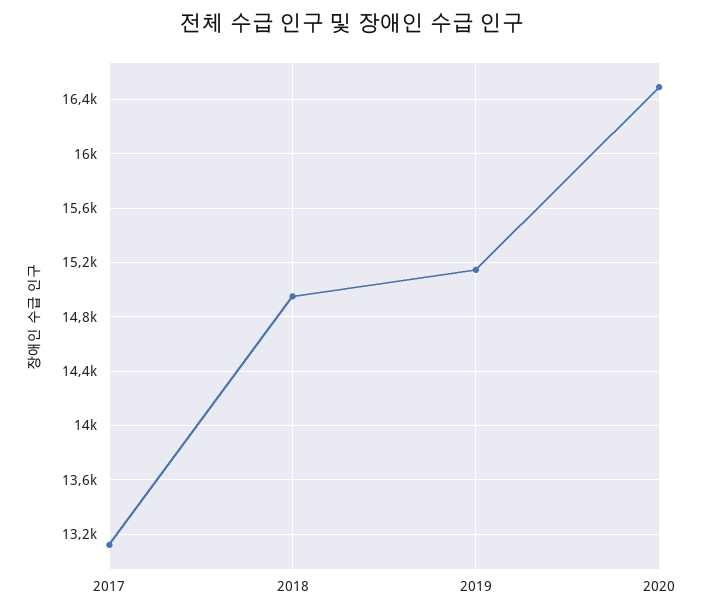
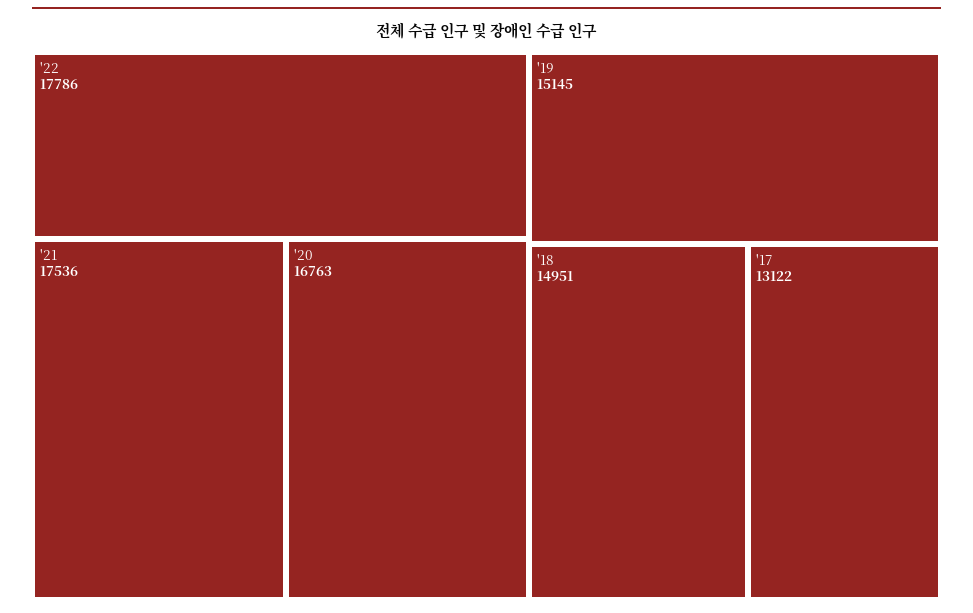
2020: 16500 -> 16763
'22: none -> 17786
'21: none -> 17536

